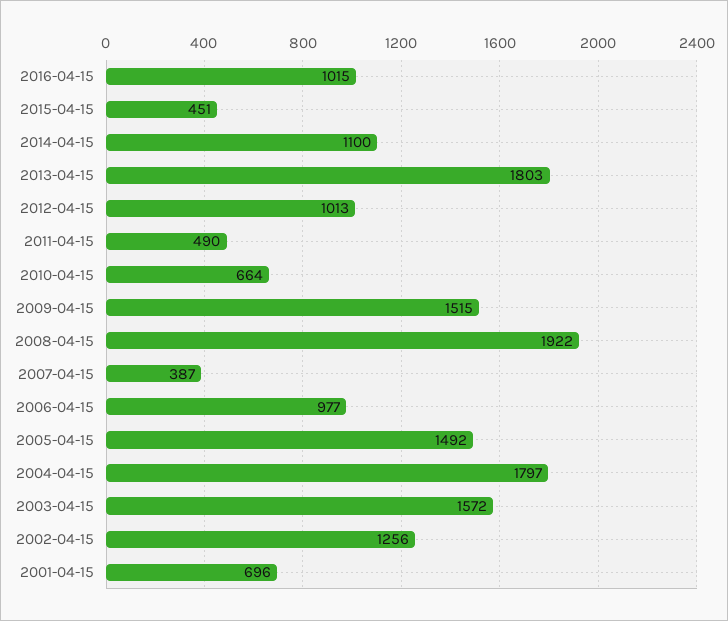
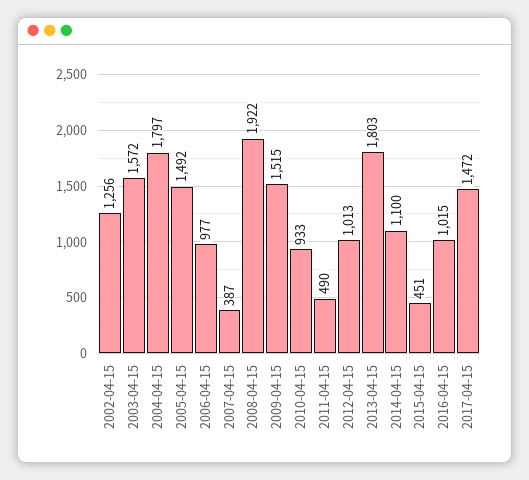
2010-04-15: 664 -> 933
2001-04-15: 696 -> none
2017-04-15: none -> 1472

